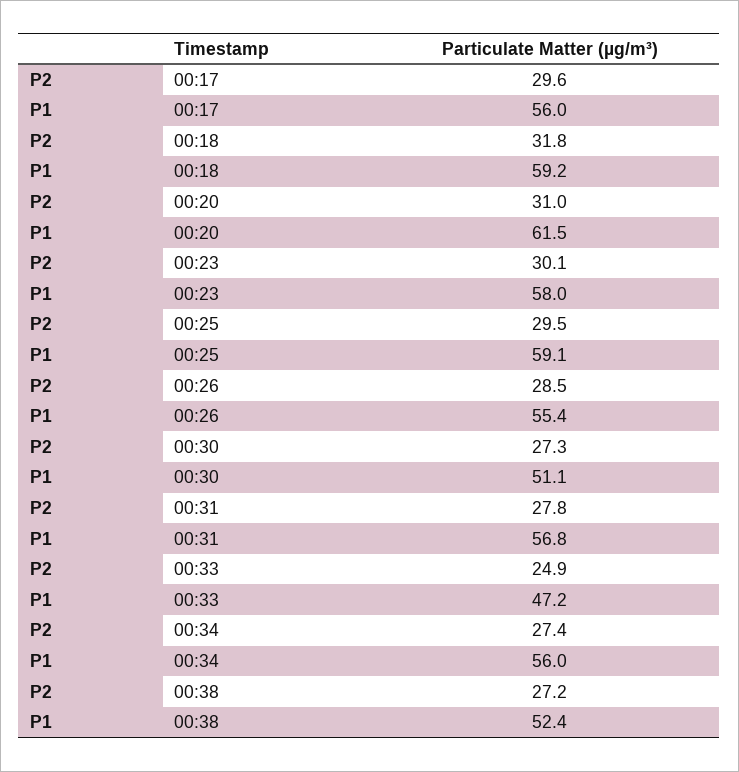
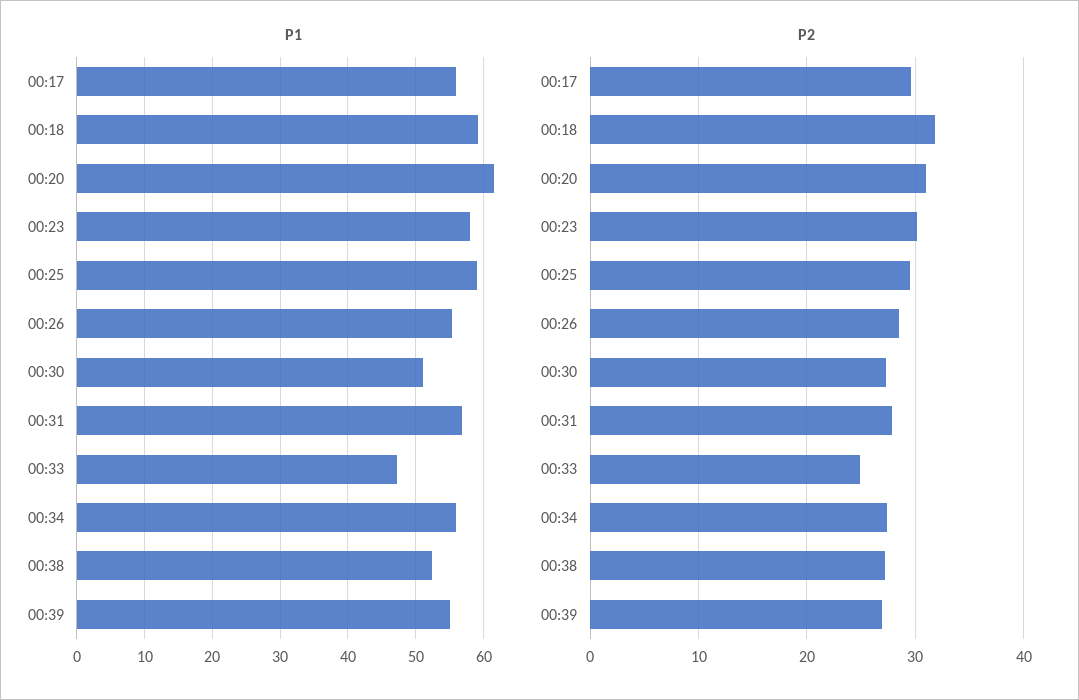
P1, 00:39: none -> 55
P2, 00:39: none -> 27

